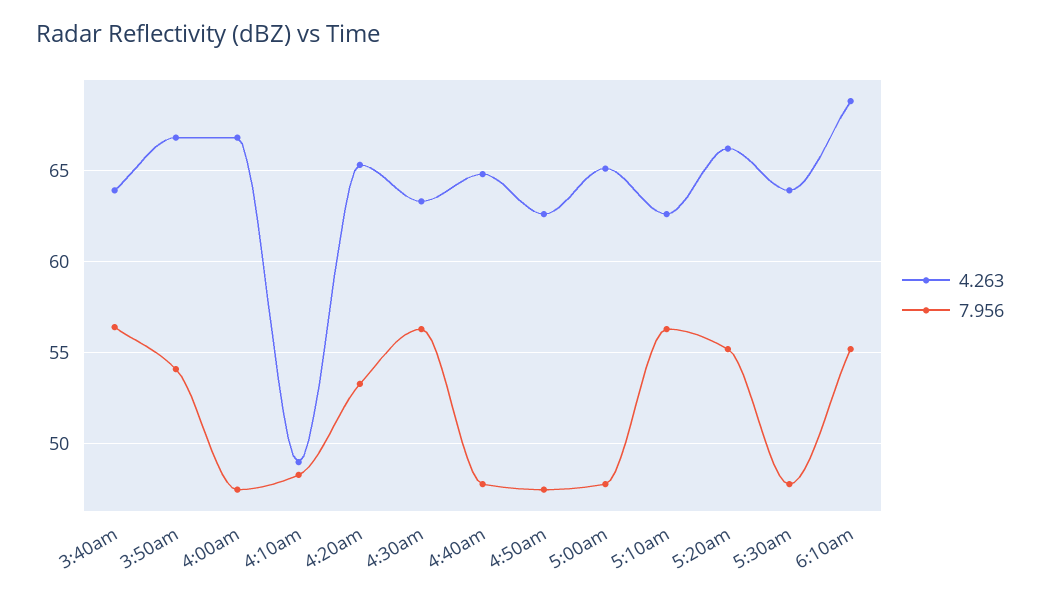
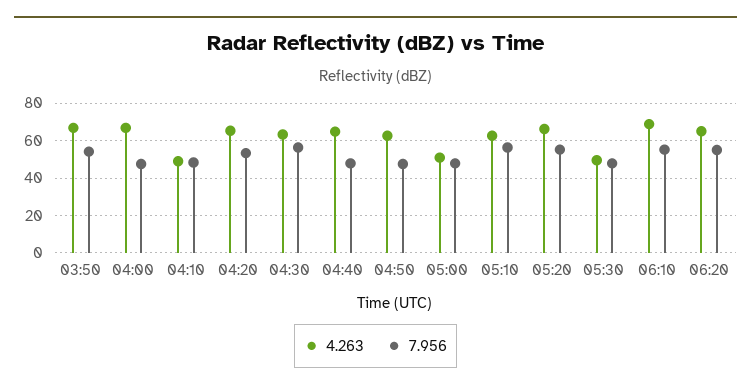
4.263, 3:40am: 64 -> none
7.956, 3:40am: 56.5 -> none
4.263, 5:00am: 65 -> 50
4.263, 5:30am: 64 -> 50
4.263, 06:20: none -> 65
7.956, 06:20: none -> 55

